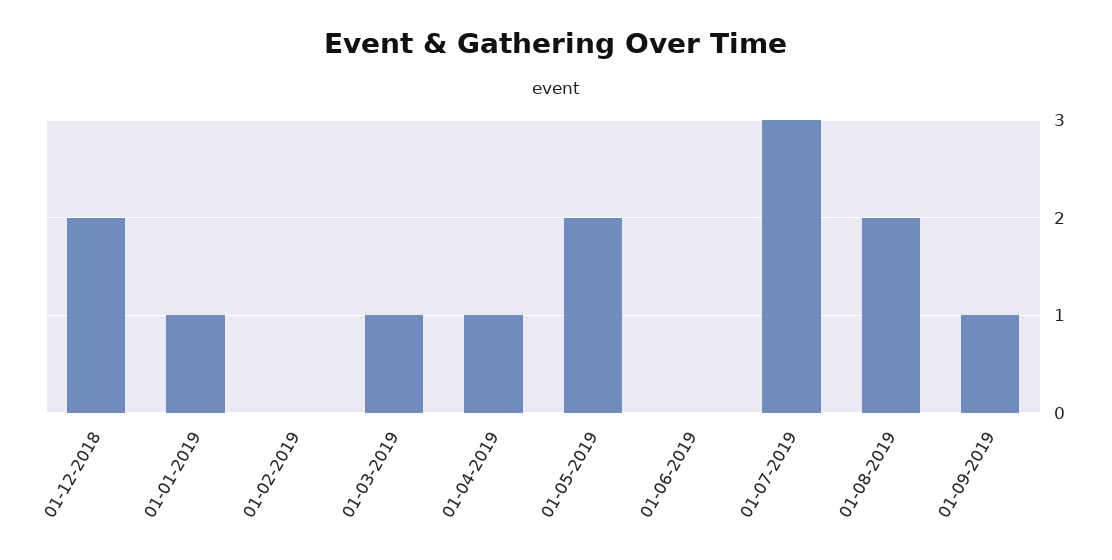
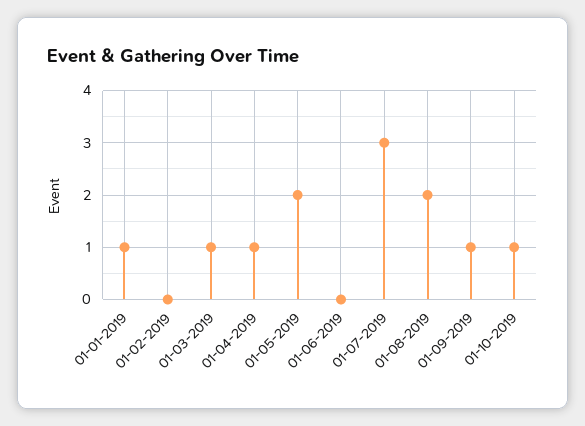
01-12-2018: 2 -> none
01-10-2019: none -> 1

